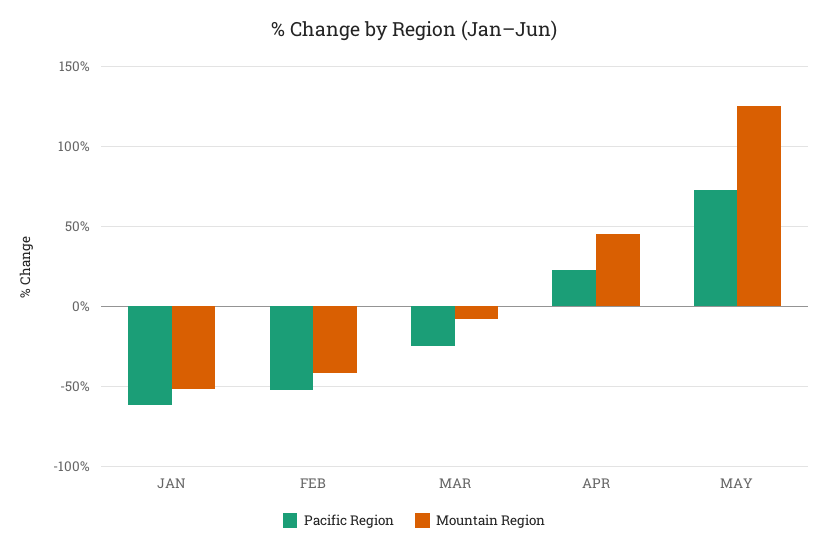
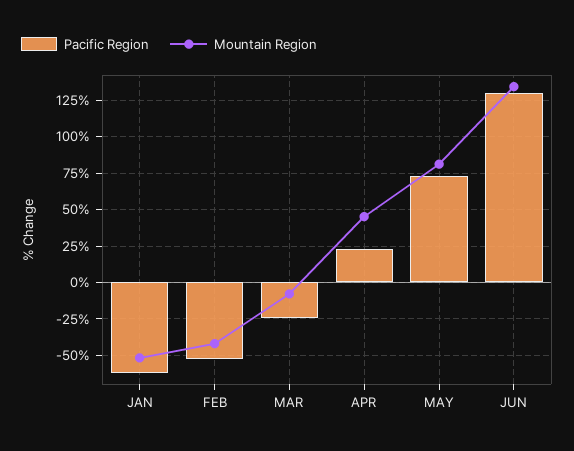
Mountain Region, MAY: 125 -> 80
Pacific Region, JUN: none -> 130
Mountain Region, JUN: none -> 135

